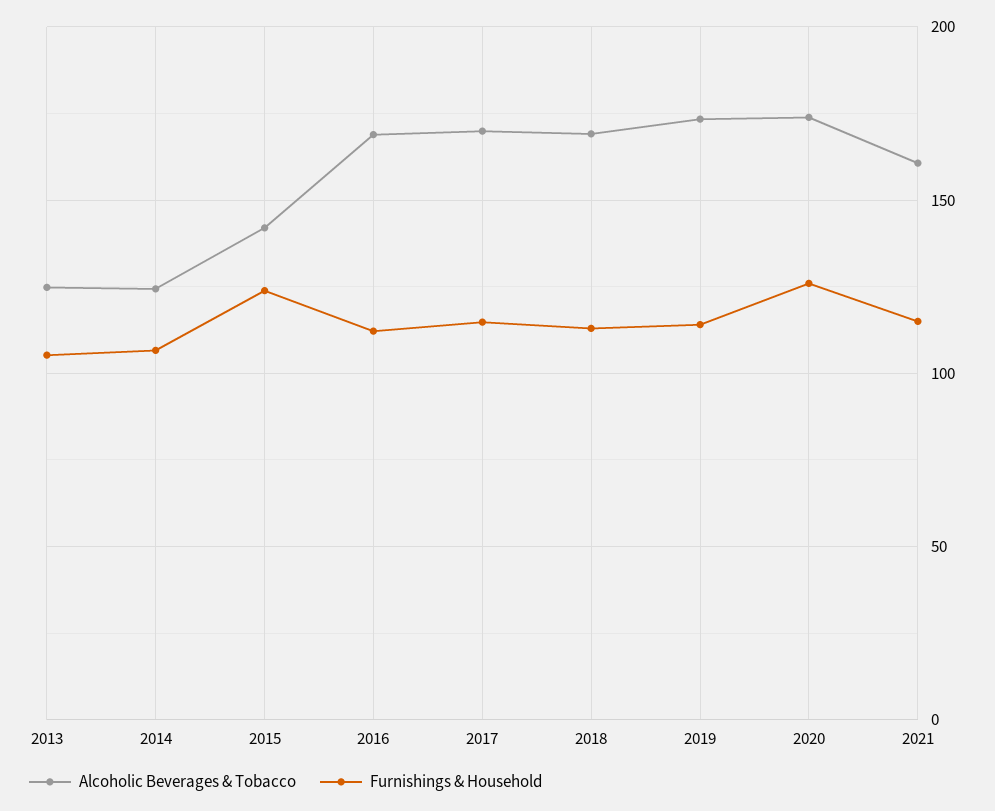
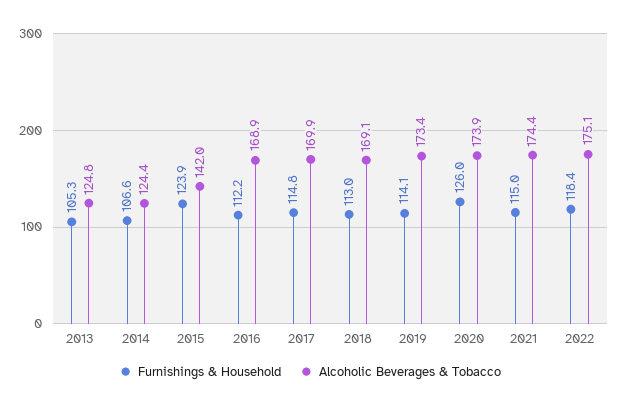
Alcoholic Beverages & Tobacco, 2021: 160 -> 174.4
Furnishings & Household, 2022: none -> 118.4
Alcoholic Beverages & Tobacco, 2022: none -> 175.1

